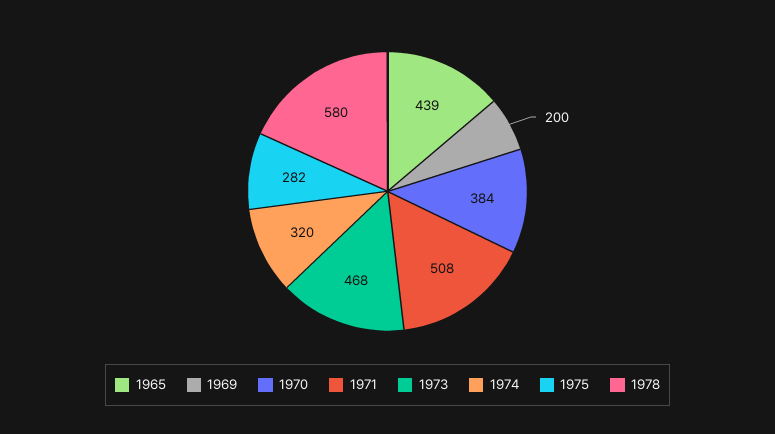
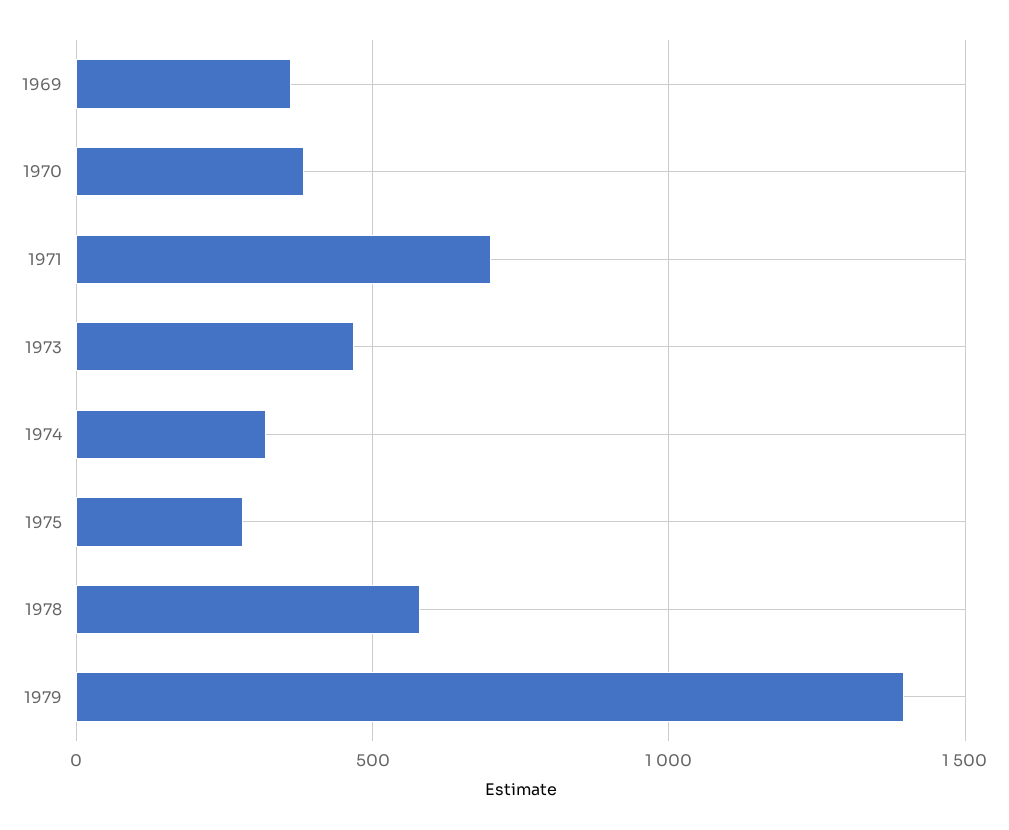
1965: 439 -> none
1969: 200 -> 350
1971: 508 -> 700
1979: none -> 1400

